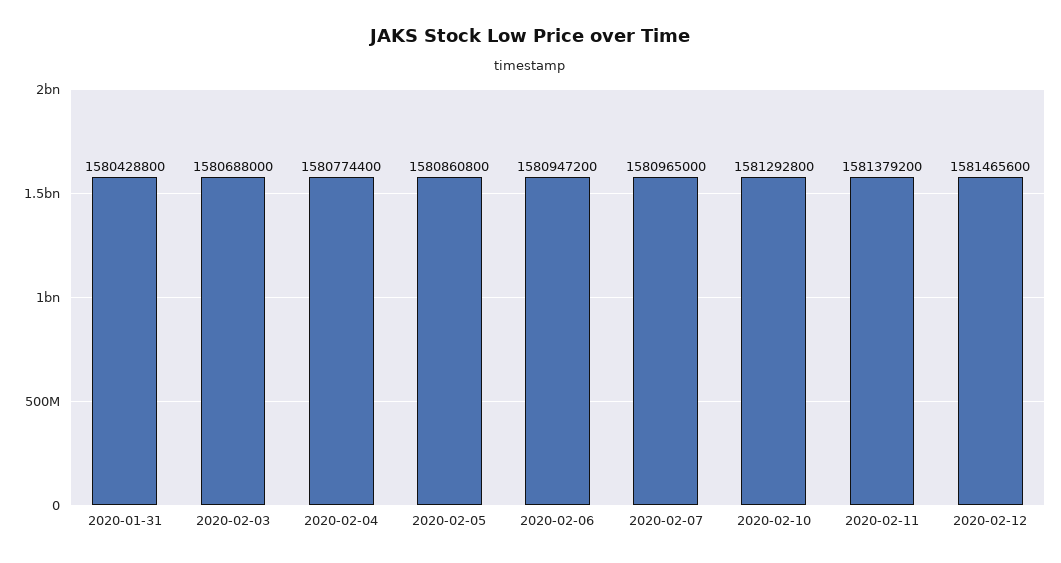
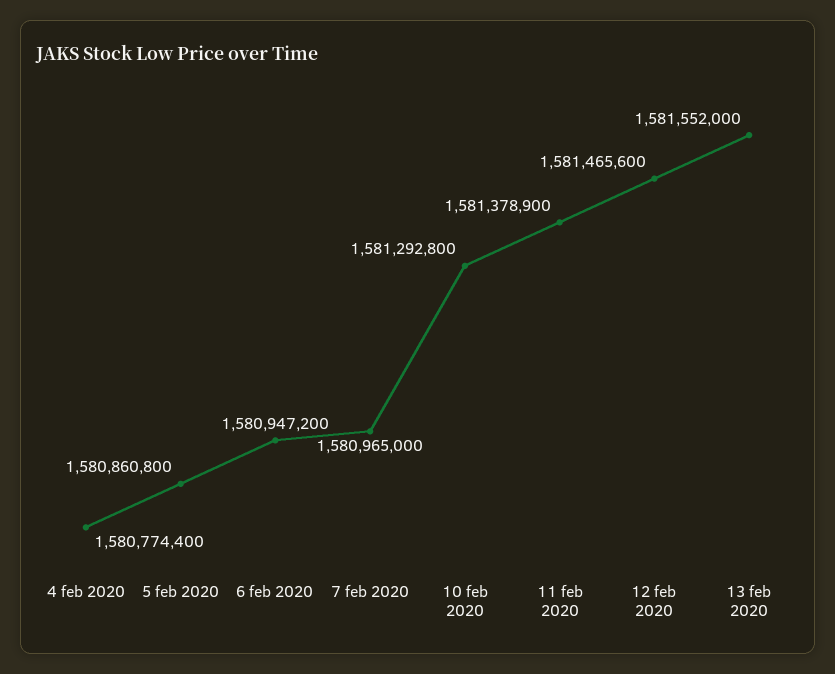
2020-01-31: 1580428800 -> none
2020-02-03: 1580688000 -> none
2020-02-11: 1581379200 -> 1581378900
13 feb 2020: none -> 1581552000

